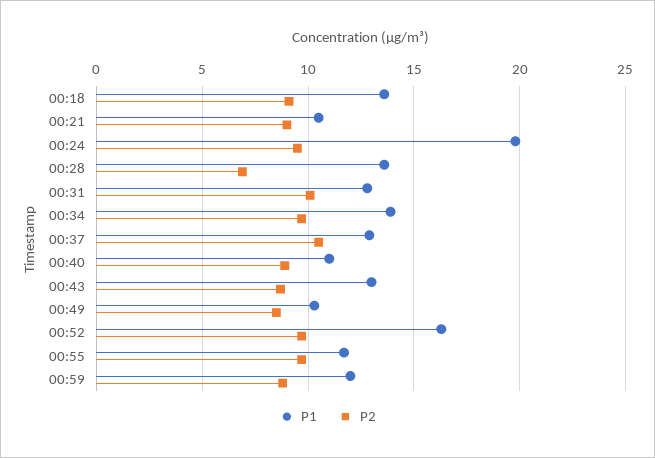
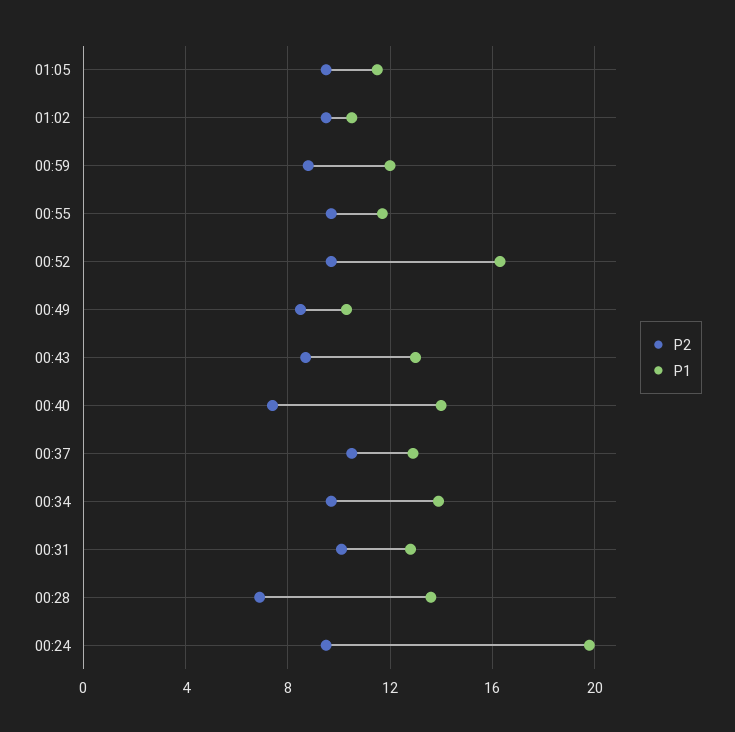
P1, 00:18: 13.5 -> none
P2, 00:18: 9 -> none
P1, 00:21: 10.5 -> none
P2, 00:21: 9 -> none
P1, 00:40: 11 -> 14
P2, 00:40: 9 -> 7.5
P2, 01:05: none -> 9.5
P1, 01:05: none -> 11.5
P2, 01:02: none -> 9.5
P1, 01:02: none -> 10.5

